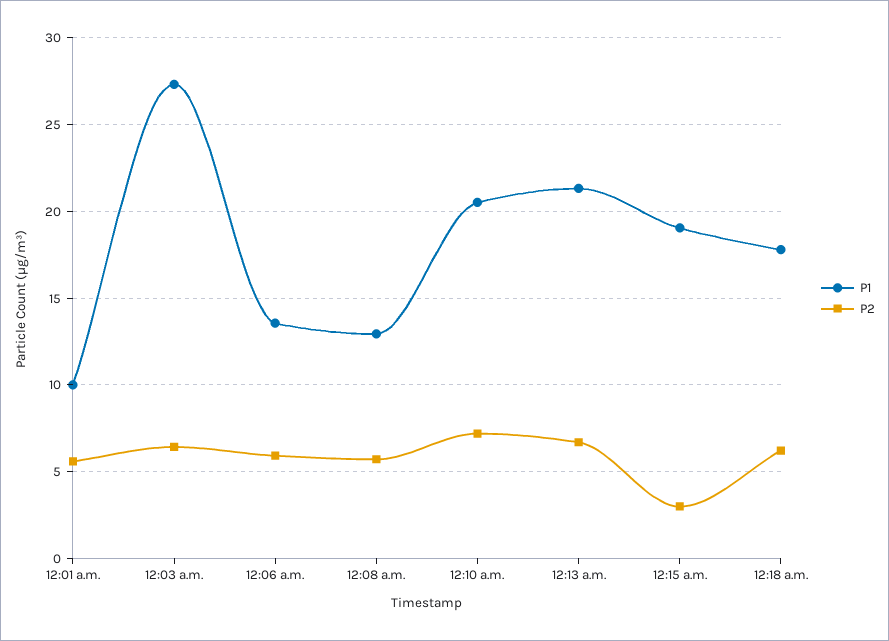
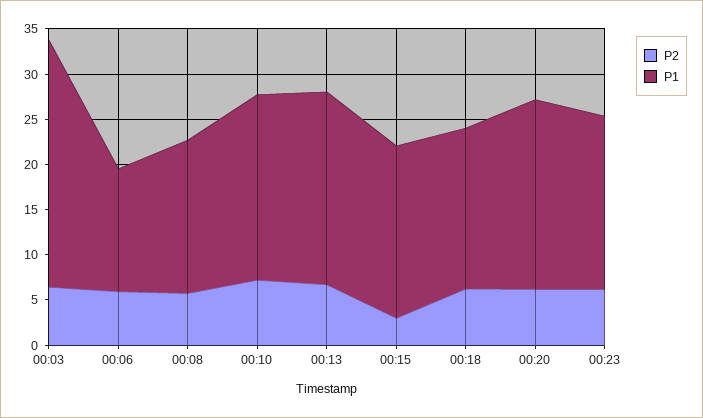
P1, 12:01 a.m.: 10 -> none
P2, 12:01 a.m.: 5.5 -> none
P1, 12:08 a.m.: 13 -> 17
P2, 00:20: none -> 6
P1, 00:20: none -> 21
P2, 00:23: none -> 6
P1, 00:23: none -> 19

